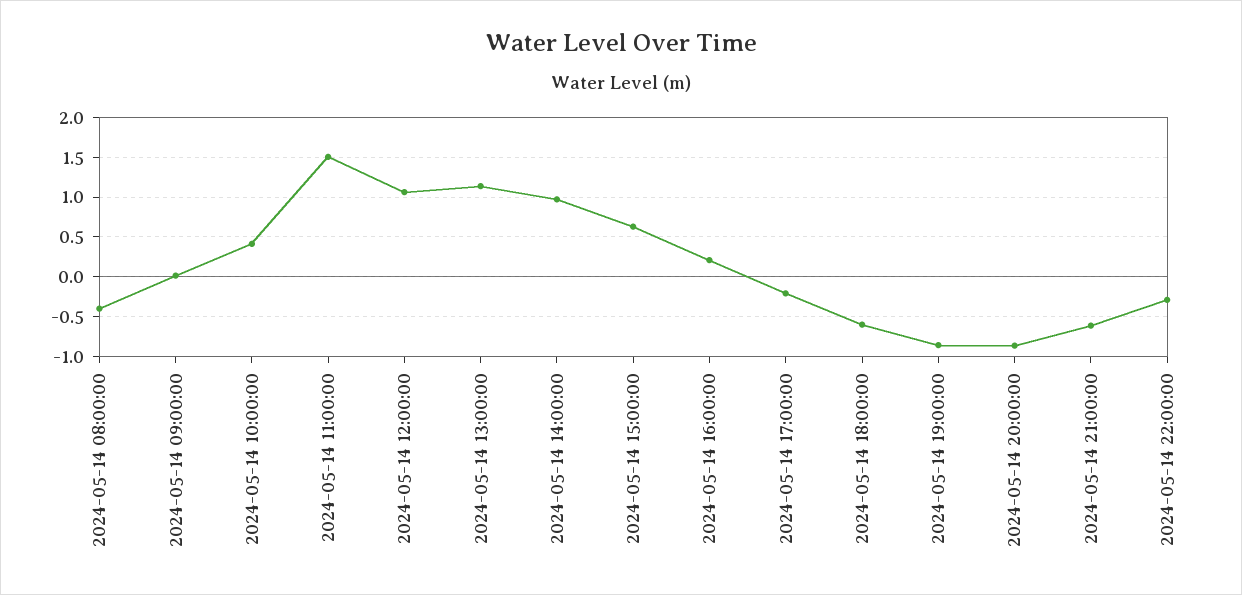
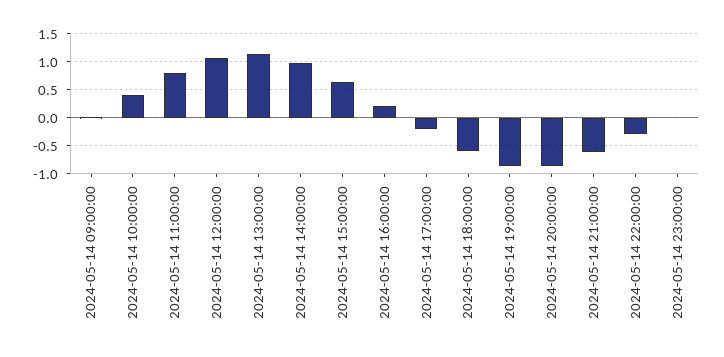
2024-05-14 08:00:00: -0.4 -> none
2024-05-14 11:00:00: 1.5 -> 0.75
2024-05-14 23:00:00: none -> 0

